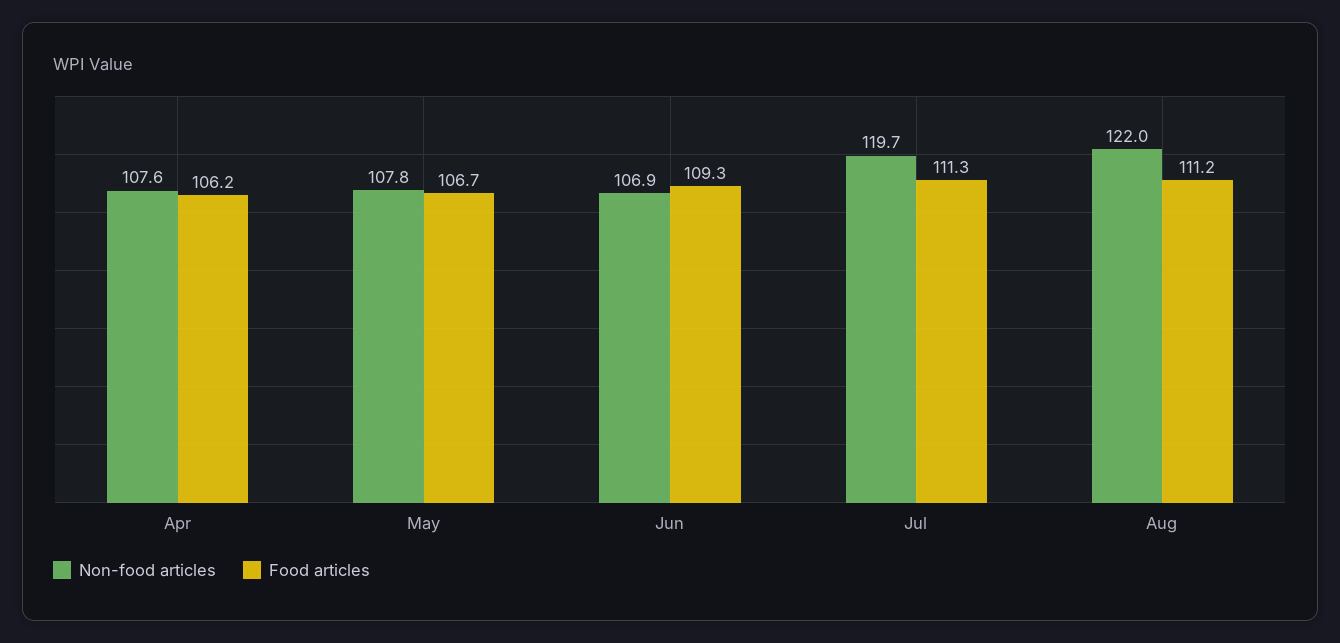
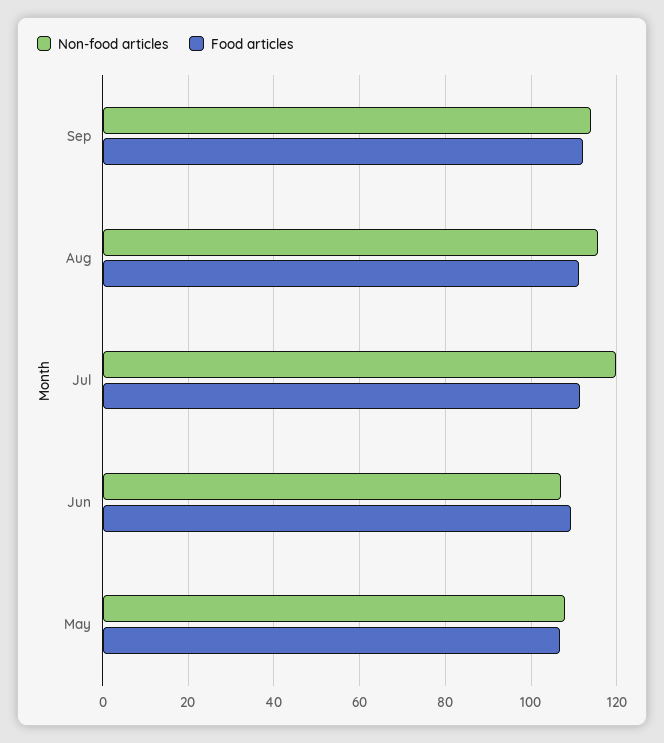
Non-food articles, Apr: 107.6 -> none
Food articles, Apr: 106.2 -> none
Non-food articles, Aug: 122 -> 116
Non-food articles, Sep: none -> 114
Food articles, Sep: none -> 112

